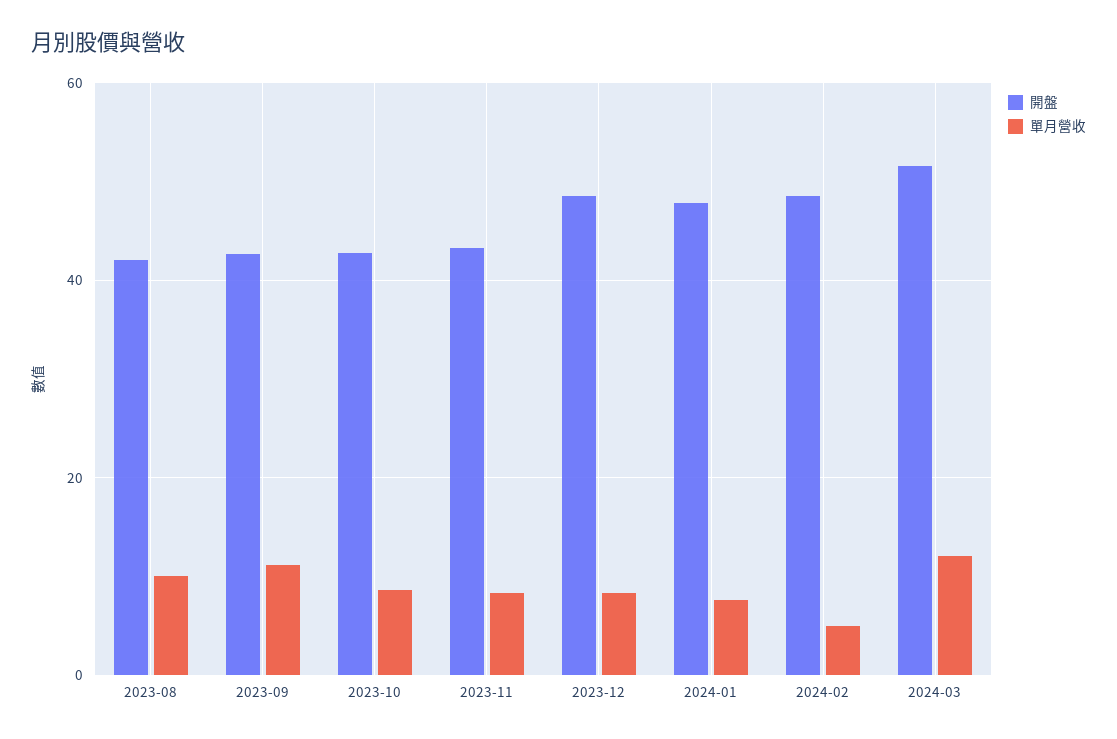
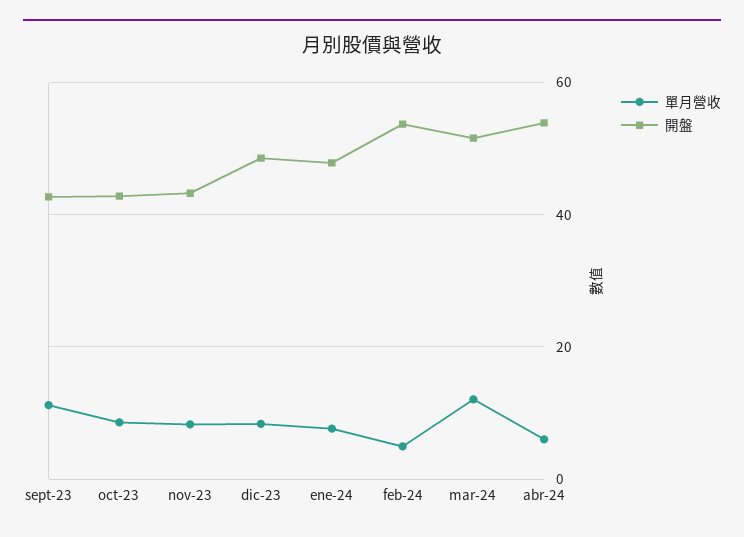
開盤, 2023-08: 42 -> none
單月營收, 2023-08: 10 -> none
開盤, 2024-02: 48 -> 54
單月營收, abr-24: none -> 6
開盤, abr-24: none -> 54

